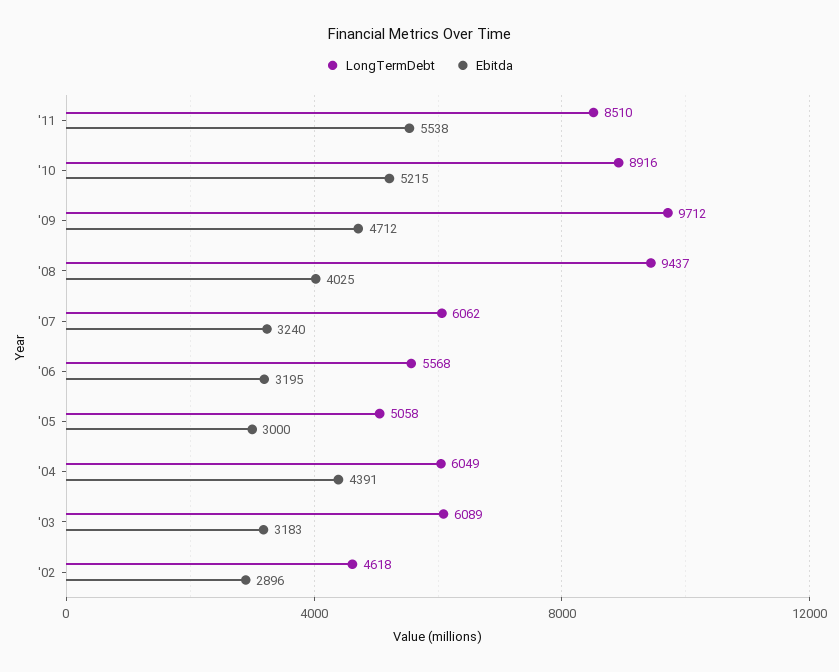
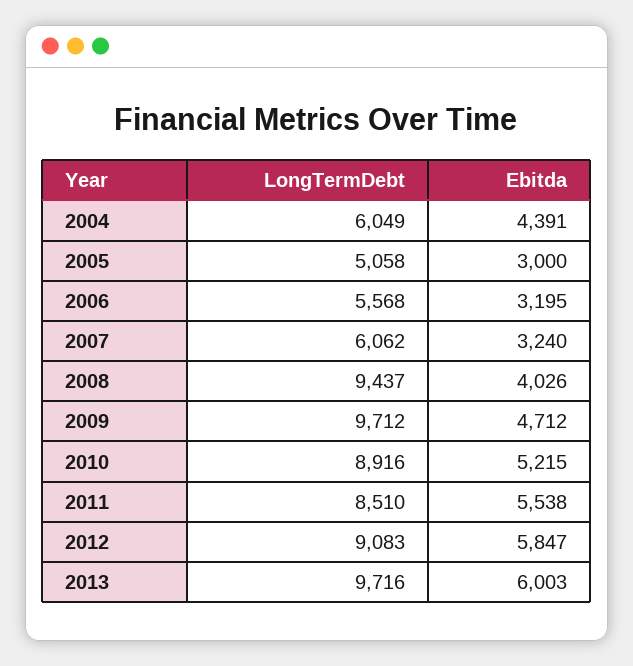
Ebitda, '08: 4025 -> 4026
LongTermDebt, '03: 6089 -> none
Ebitda, '03: 3183 -> none
LongTermDebt, '02: 4618 -> none
Ebitda, '02: 2896 -> none
LongTermDebt, 2012: none -> 9083
Ebitda, 2012: none -> 5847
LongTermDebt, 2013: none -> 9716
Ebitda, 2013: none -> 6003

